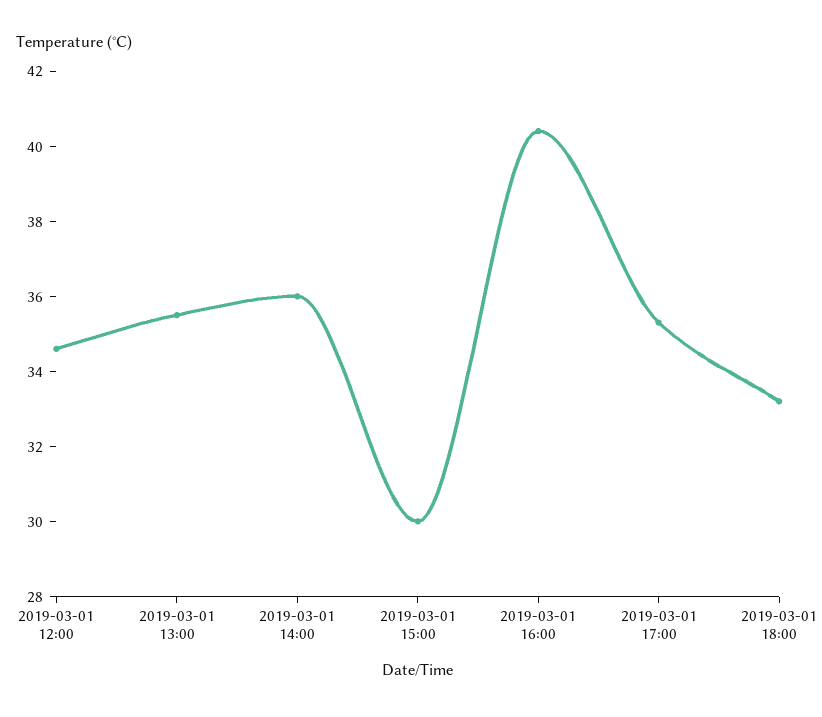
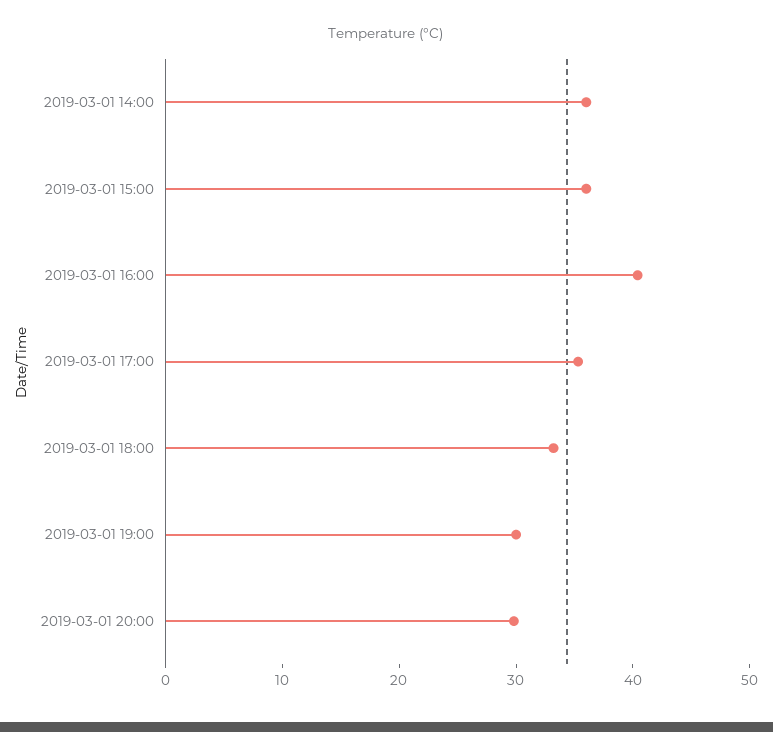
2019-03-01 12:00: 34.5 -> none
2019-03-01 13:00: 35.5 -> none
2019-03-01 15:00: 30 -> 36
2019-03-01 19:00: none -> 30
2019-03-01 20:00: none -> 30

